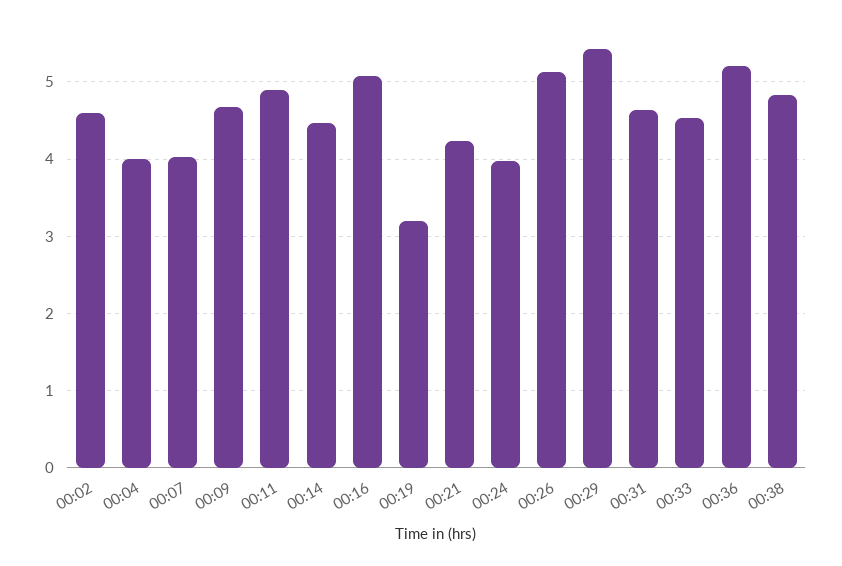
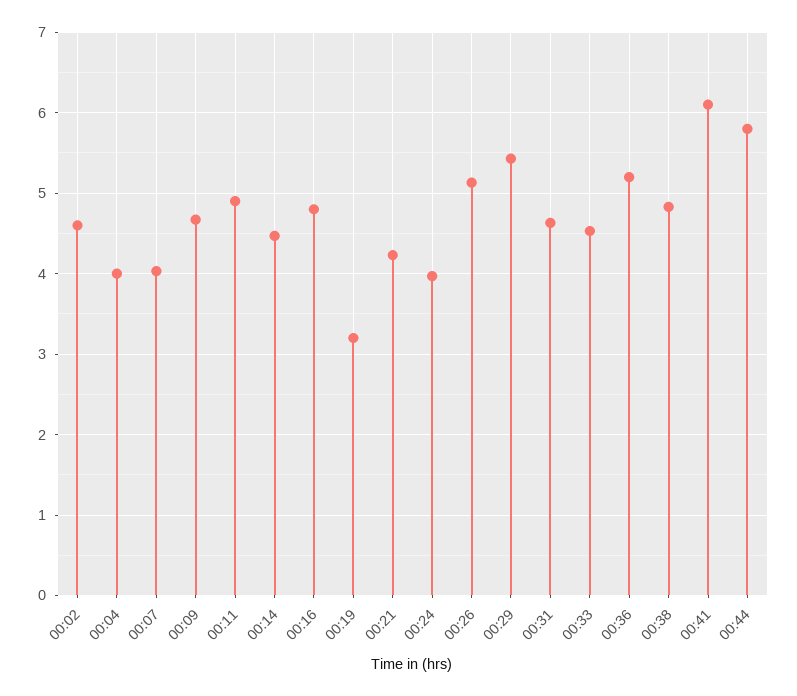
00:16: 5.1 -> 4.8
00:41: none -> 6.1
00:44: none -> 5.8

